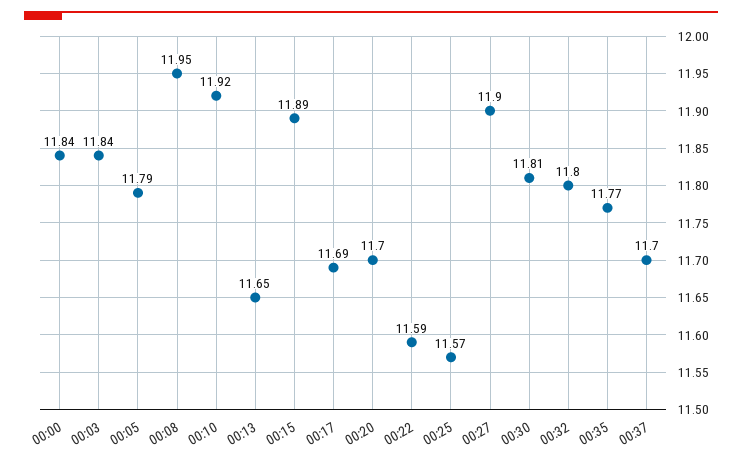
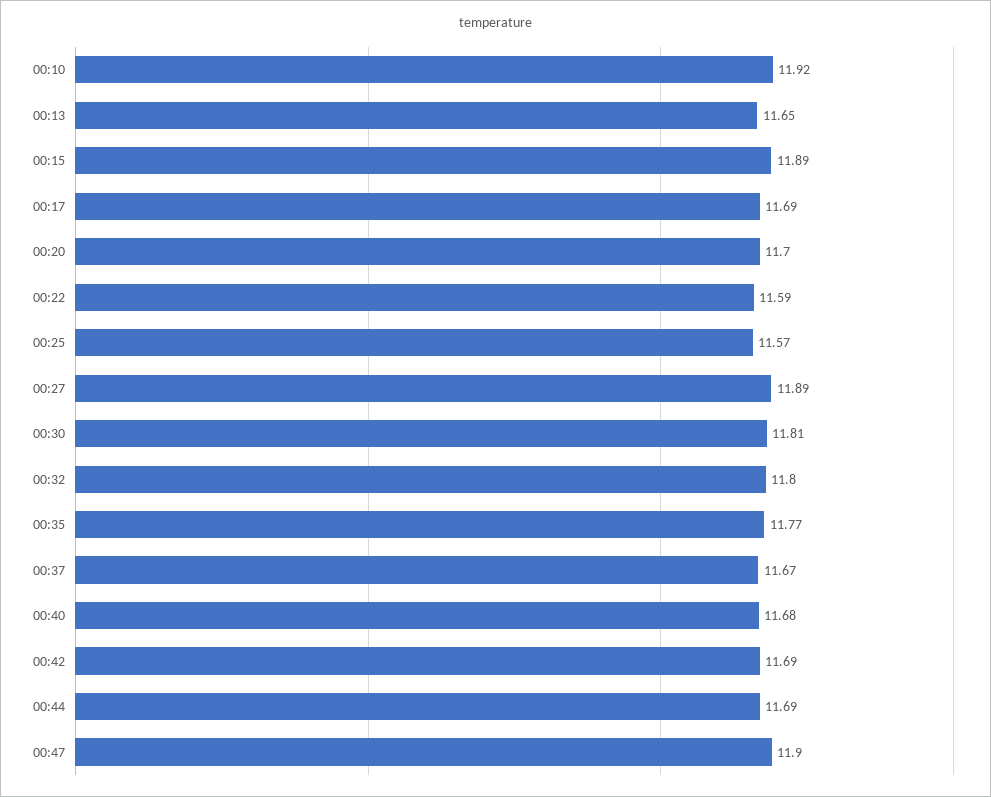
00:00: 11.84 -> none
00:03: 11.84 -> none
00:05: 11.79 -> none
00:08: 11.95 -> none
00:27: 11.9 -> 11.89
00:37: 11.7 -> 11.67
00:40: none -> 11.68
00:42: none -> 11.69
00:44: none -> 11.69
00:47: none -> 11.9

